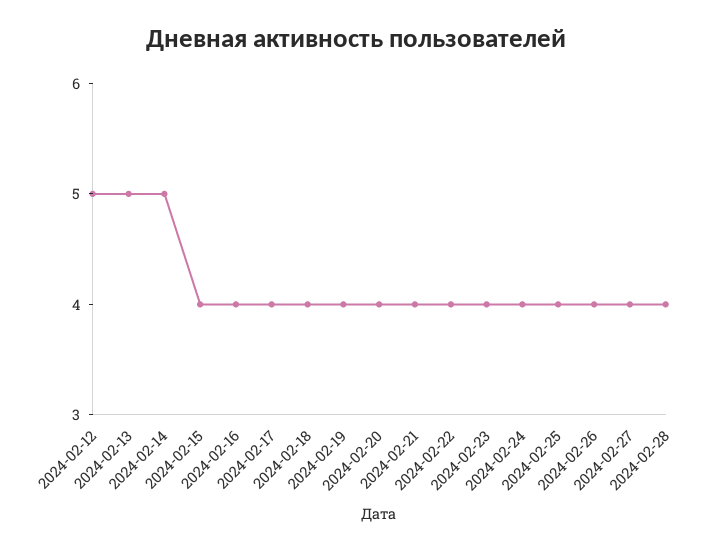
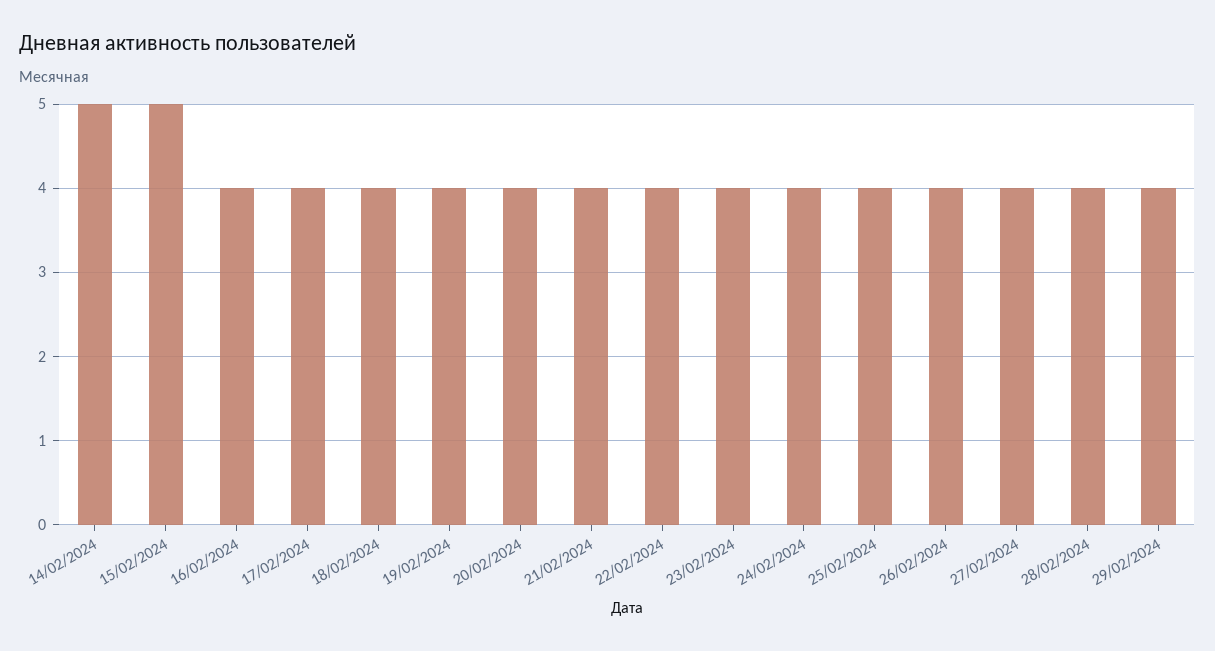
2024-02-12: 5 -> none
2024-02-13: 5 -> none
2024-02-15: 4 -> 5
29/02/2024: none -> 4

